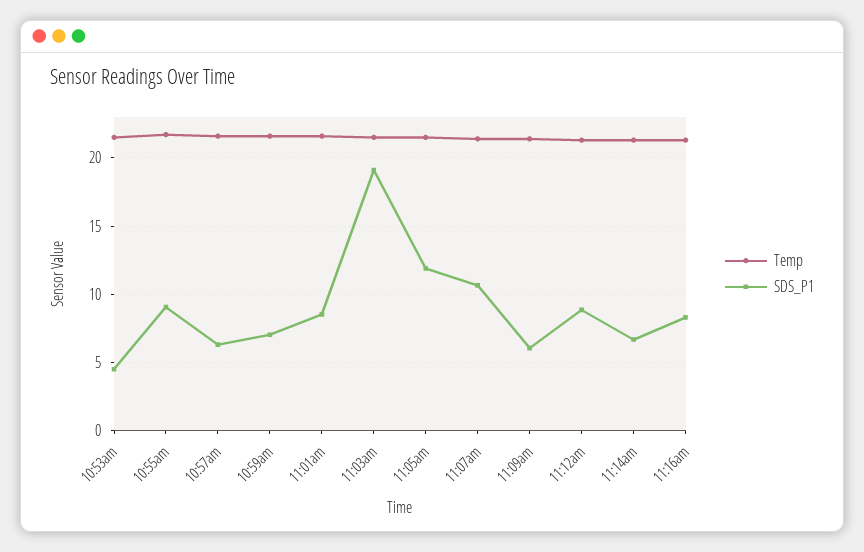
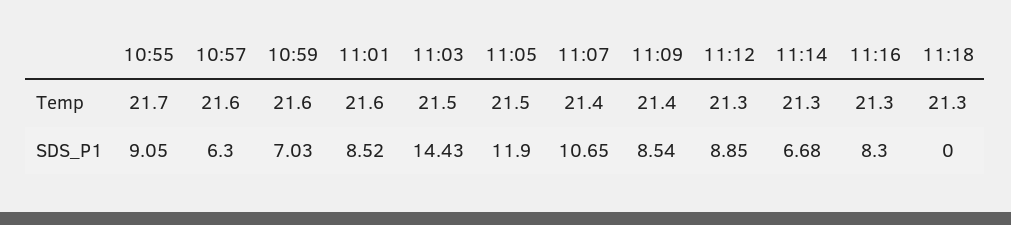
Temp, 10:53am: 21.5 -> none
SDS_P1, 10:53am: 4.5 -> none
SDS_P1, 11:03am: 19 -> 14.43
SDS_P1, 11:09am: 6 -> 8.54
Temp, 11:18: none -> 21.3
SDS_P1, 11:18: none -> 0

